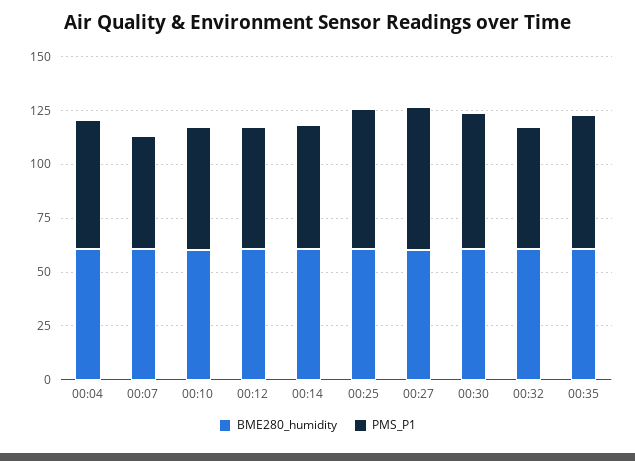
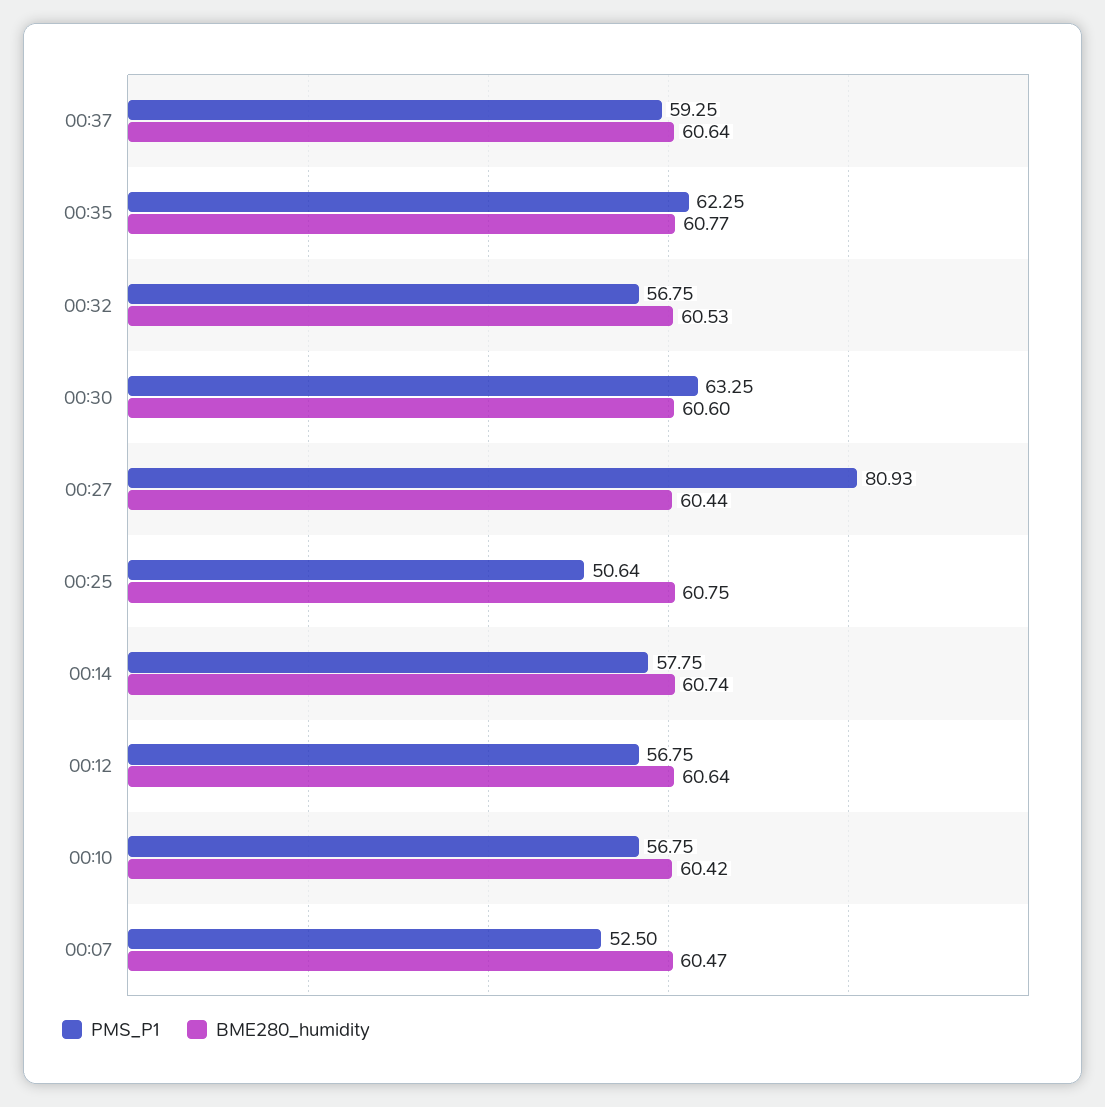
BME280_humidity, 00:04: 60 -> none
PMS_P1, 00:04: 60 -> none
PMS_P1, 00:25: 65 -> 50.64
PMS_P1, 00:27: 65 -> 80.93
PMS_P1, 00:37: none -> 59.25
BME280_humidity, 00:37: none -> 60.64

